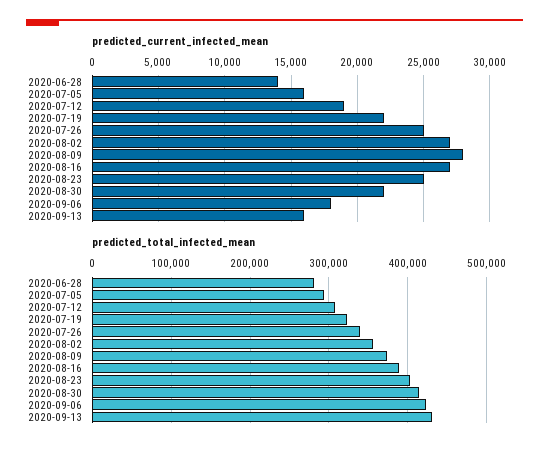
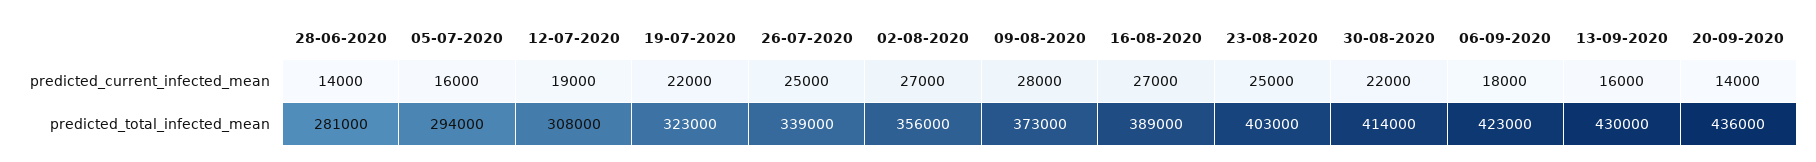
predicted_current_infected_mean, 20-09-2020: none -> 14000
predicted_total_infected_mean, 20-09-2020: none -> 436000

